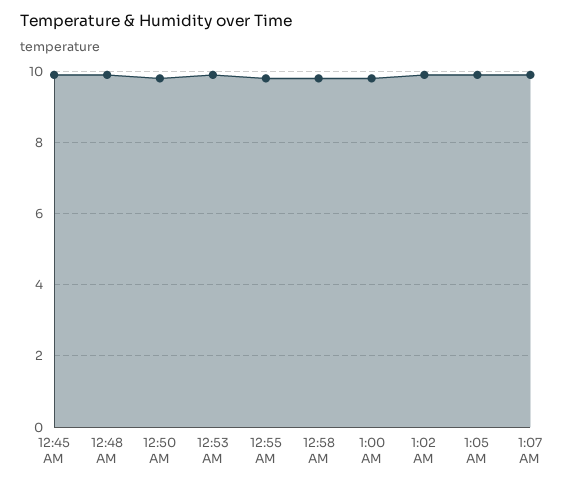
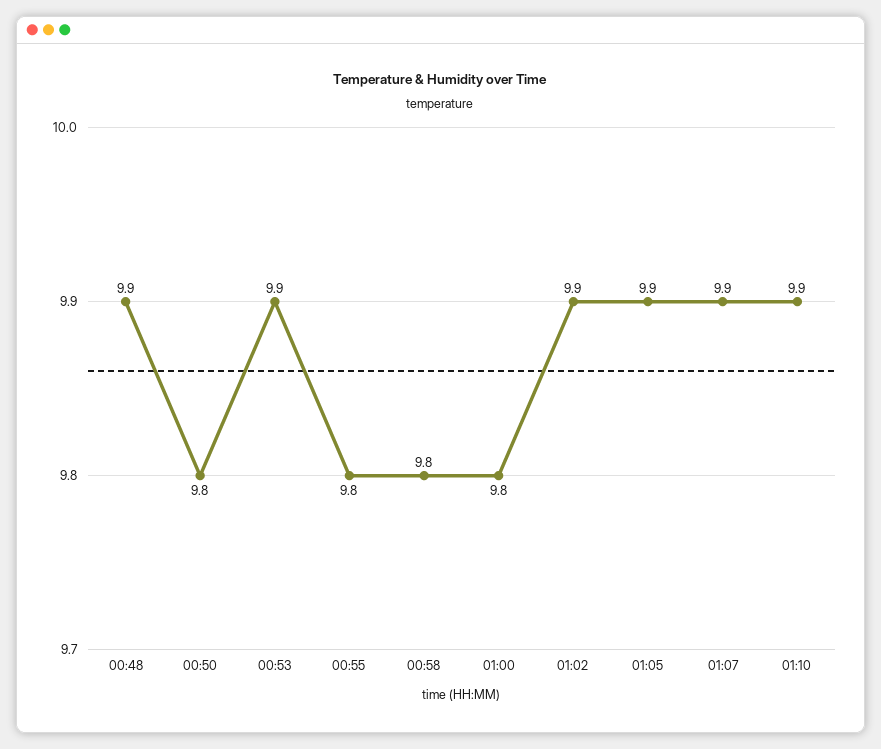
12:45 AM: 10 -> none
01:10: none -> 9.9

